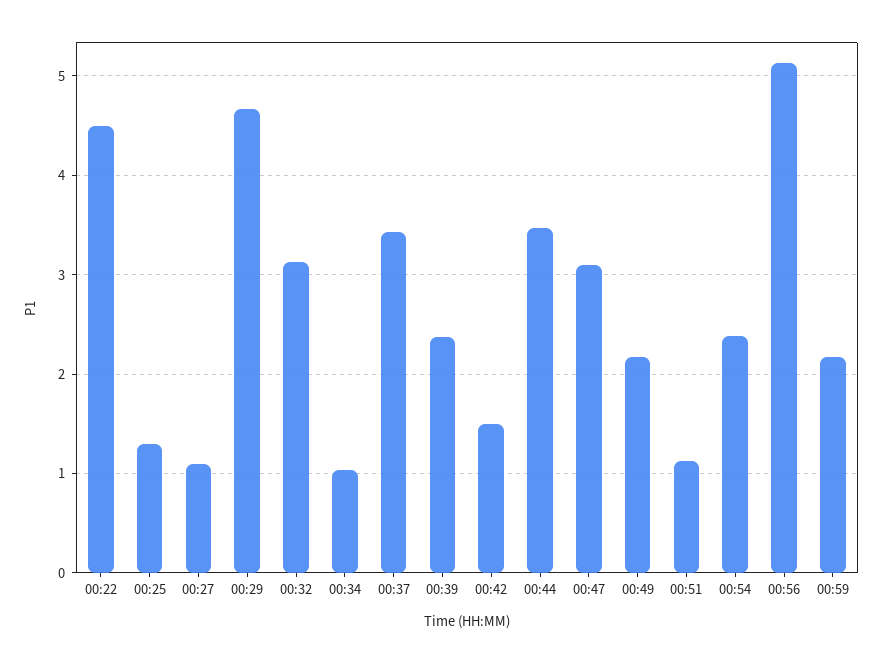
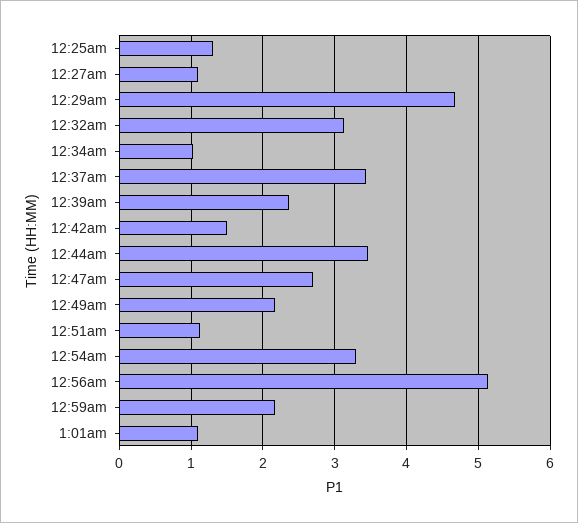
00:22: 4.5 -> none
00:47: 3.1 -> 2.7
00:54: 2.4 -> 3.3
1:01am: none -> 1.1

